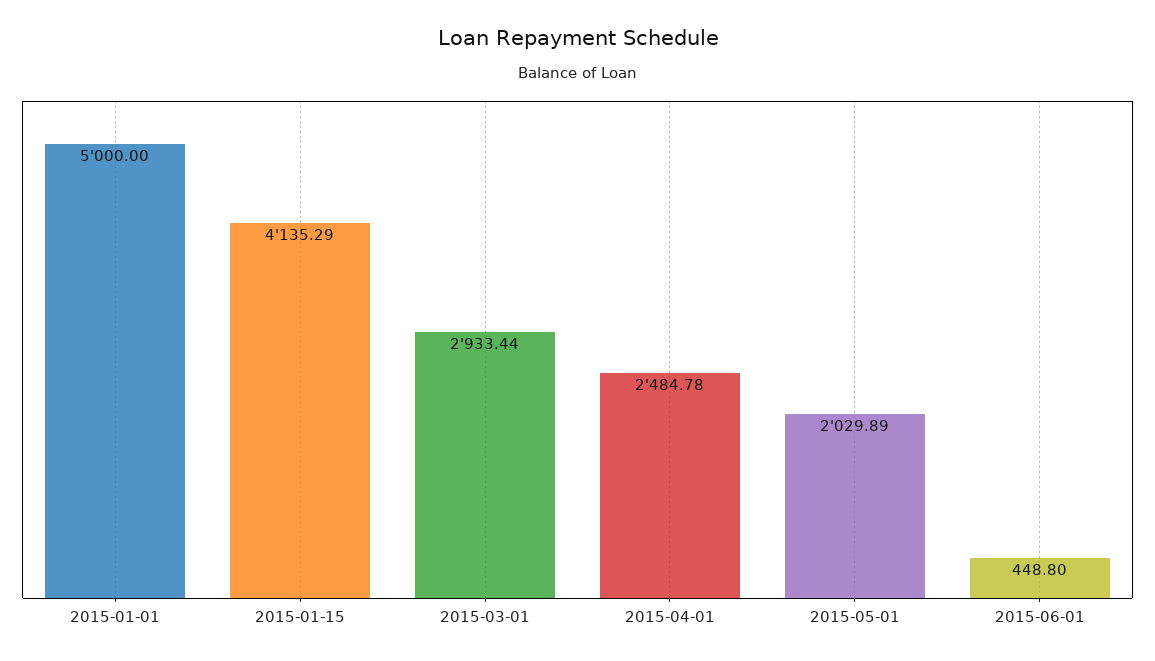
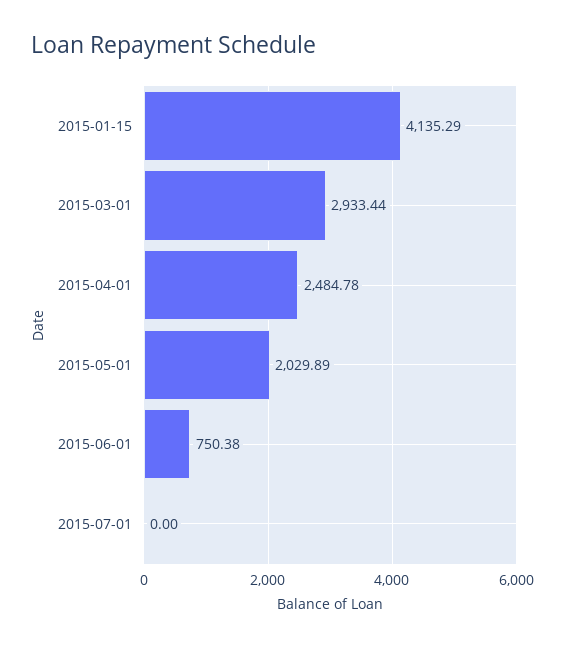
2015-01-01: 5000 -> none
2015-06-01: 448.8 -> 750.38
2015-07-01: none -> 0

